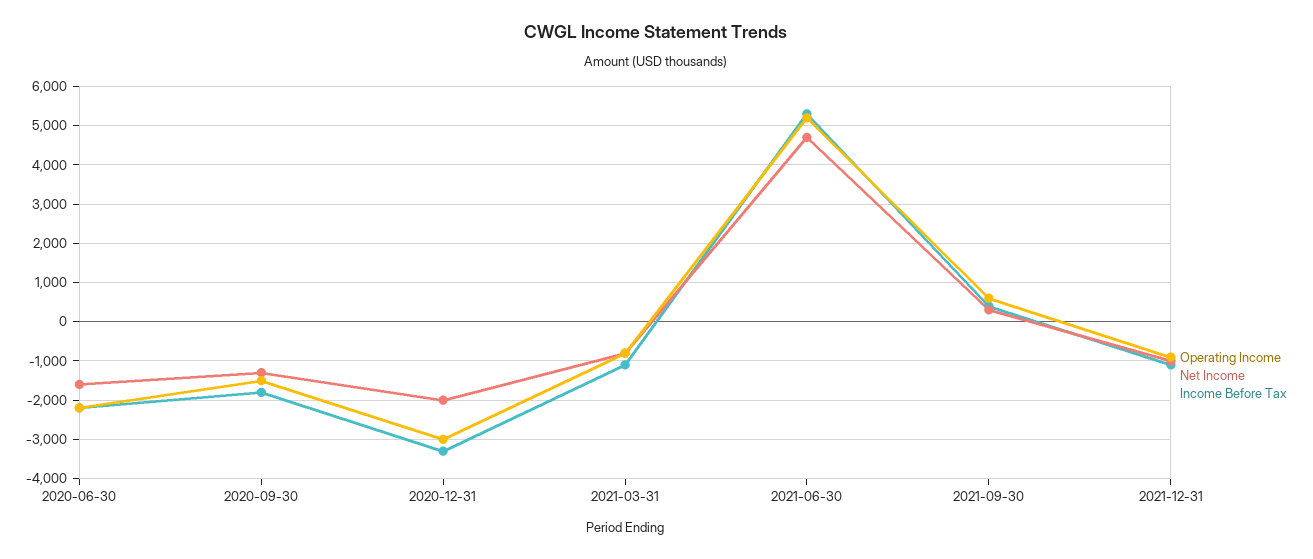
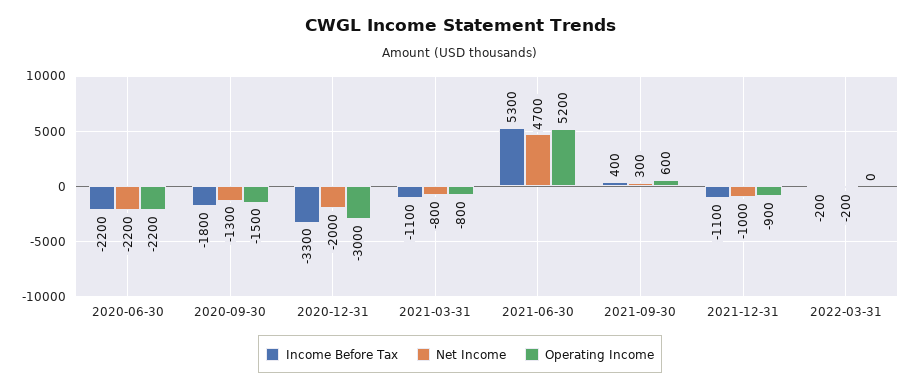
Net Income, 2020-06-30: -1600 -> -2200
Income Before Tax, 2022-03-31: none -> -200
Net Income, 2022-03-31: none -> -200
Operating Income, 2022-03-31: none -> 0

